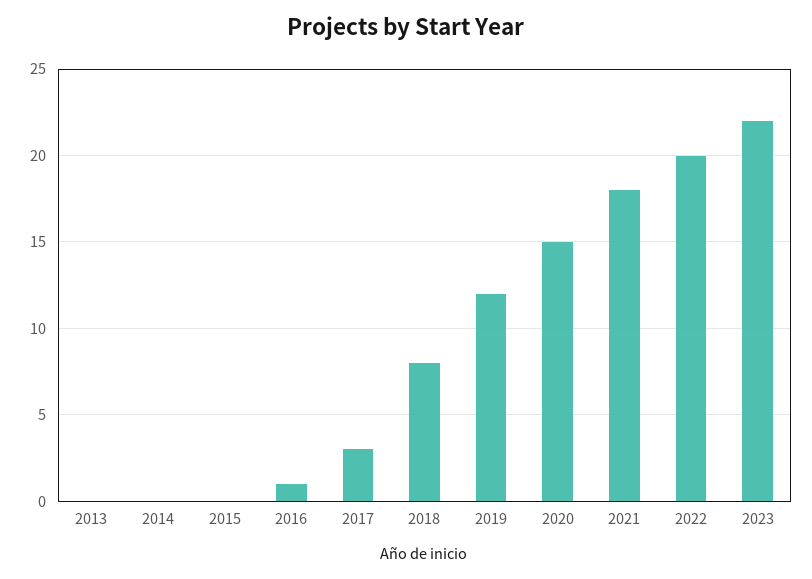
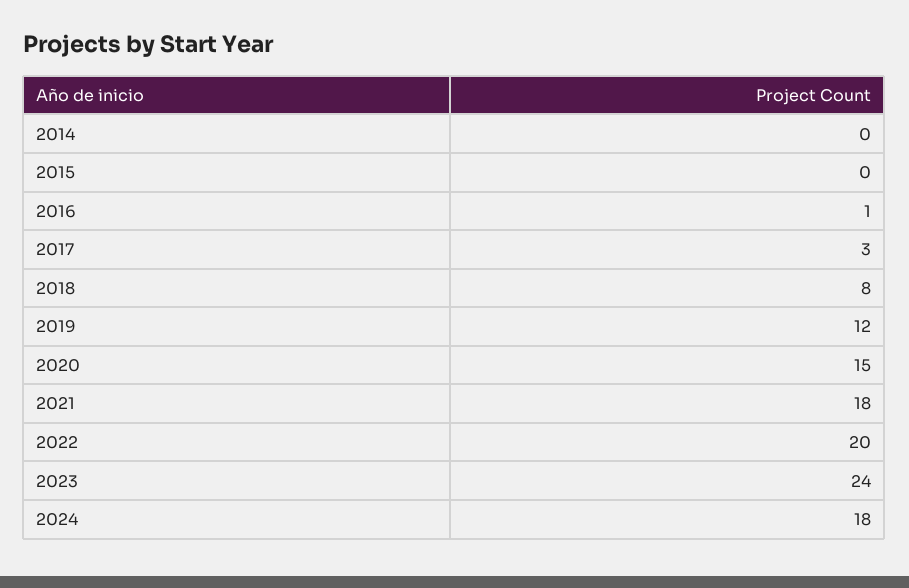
2013: 0 -> none
2023: 22 -> 24
2024: none -> 18

